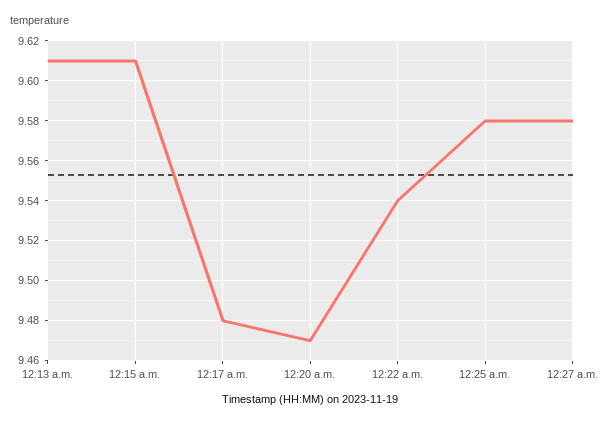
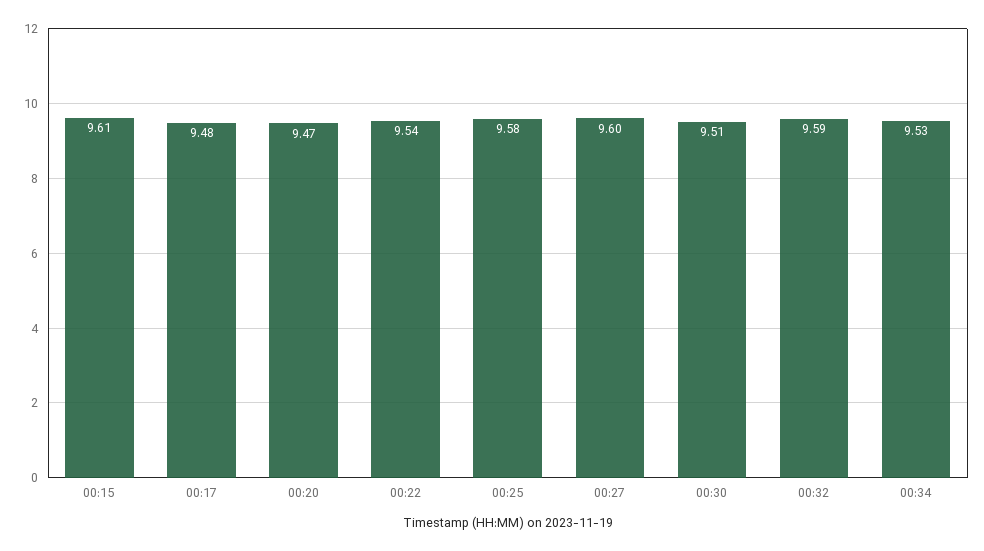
12:13 a.m.: 9.61 -> none
12:27 a.m.: 9.58 -> 9.6
00:30: none -> 9.51
00:32: none -> 9.59
00:34: none -> 9.53

